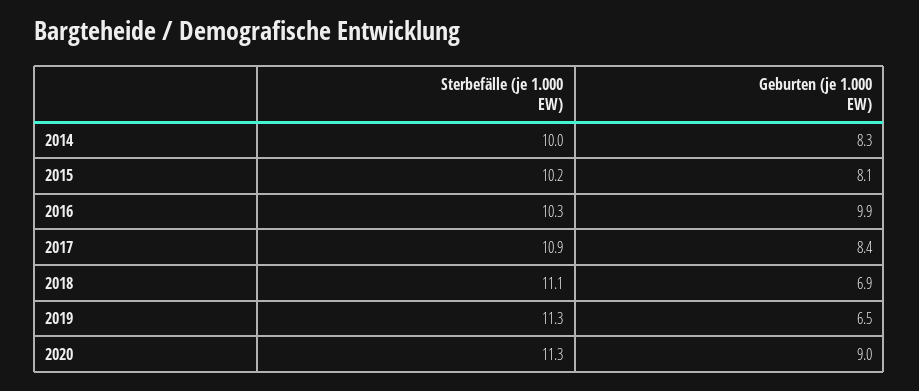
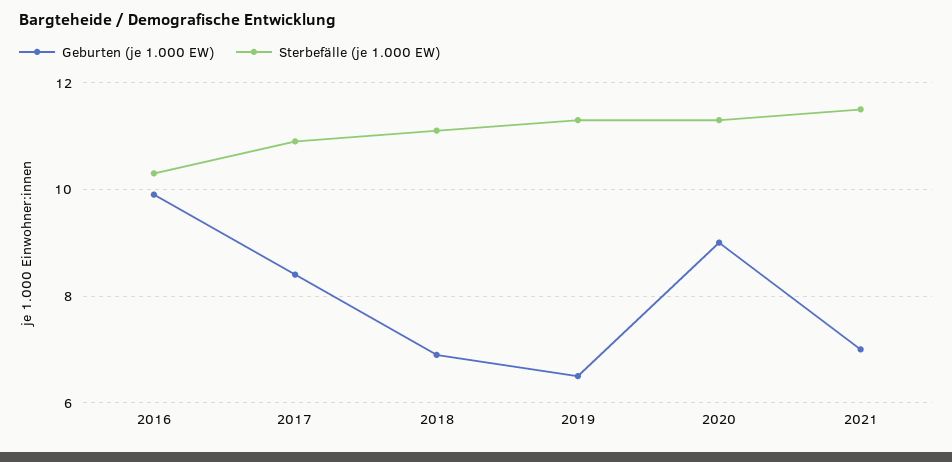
Sterbefälle (je 1.000 EW), 2014: 10 -> none
Geburten (je 1.000 EW), 2014: 8.3 -> none
Sterbefälle (je 1.000 EW), 2015: 10.2 -> none
Geburten (je 1.000 EW), 2015: 8.1 -> none
Geburten (je 1.000 EW), 2021: none -> 7
Sterbefälle (je 1.000 EW), 2021: none -> 11.5

